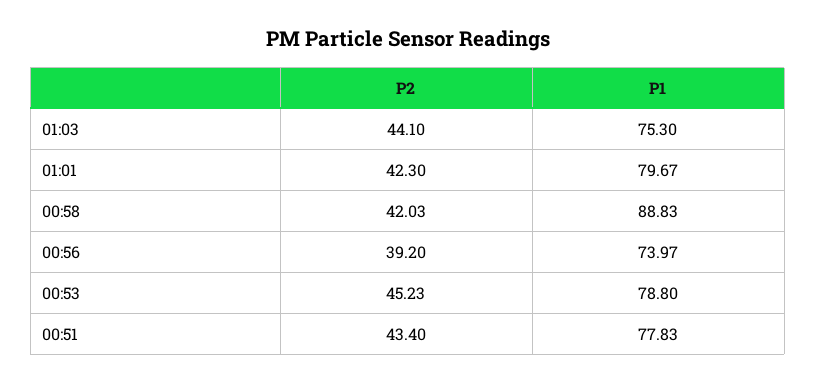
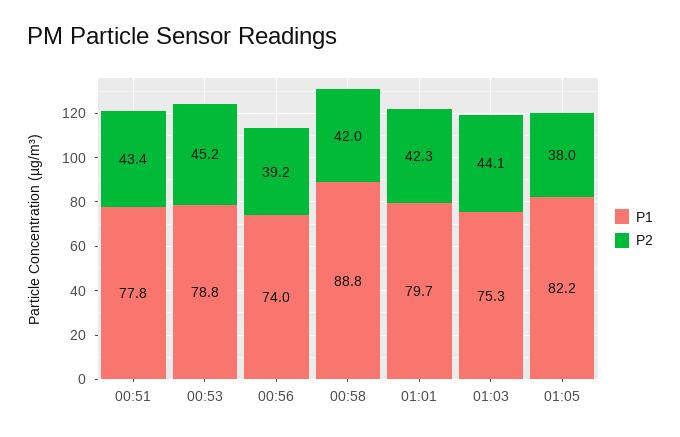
P1, 01:05: none -> 82.2
P2, 01:05: none -> 38

